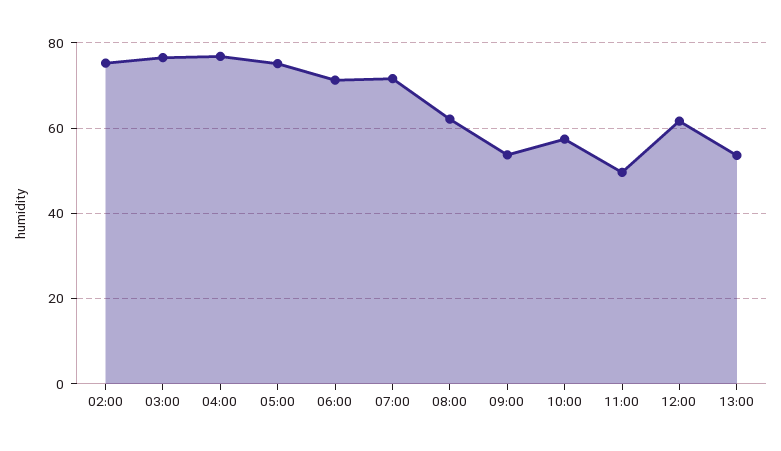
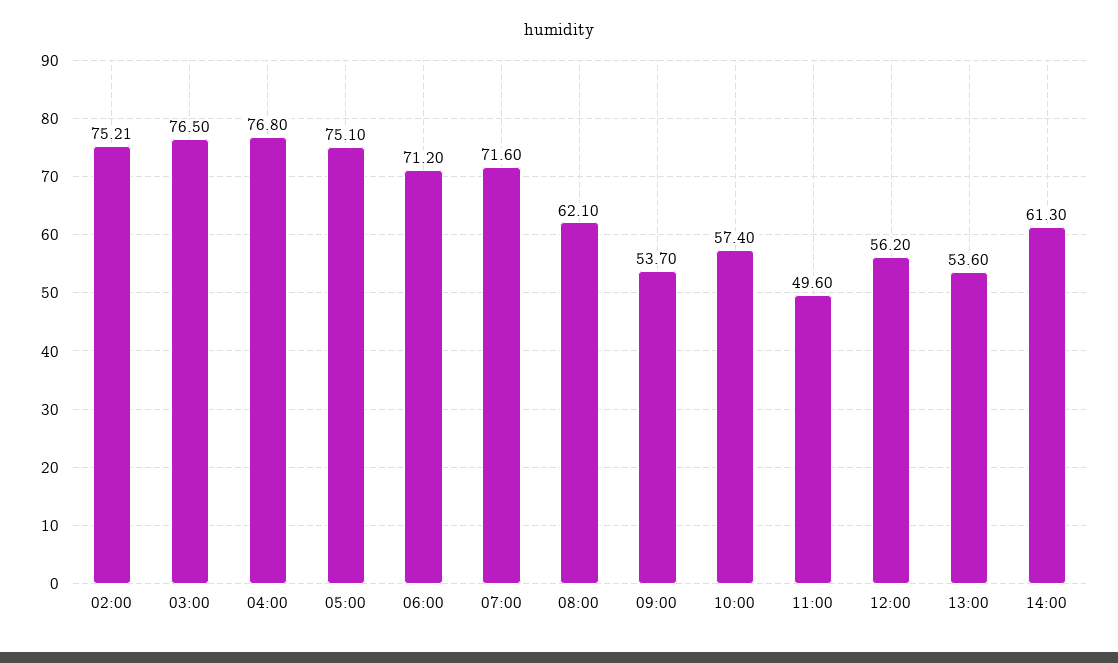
12:00: 62 -> 56.2
14:00: none -> 61.3

